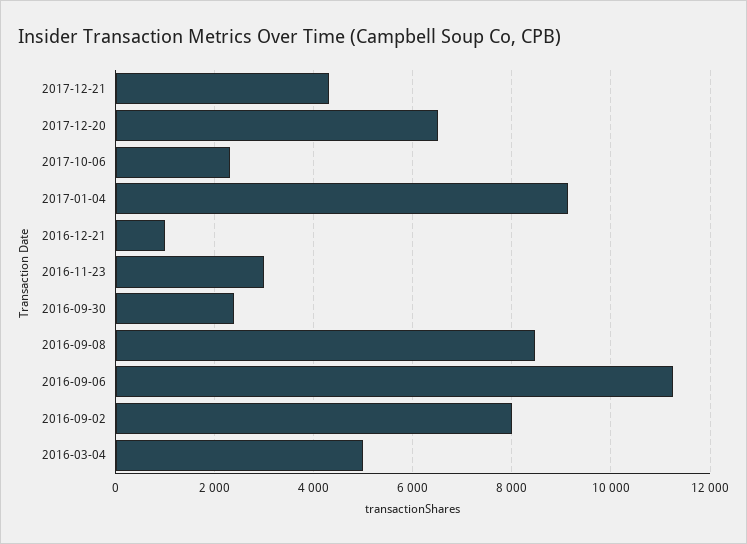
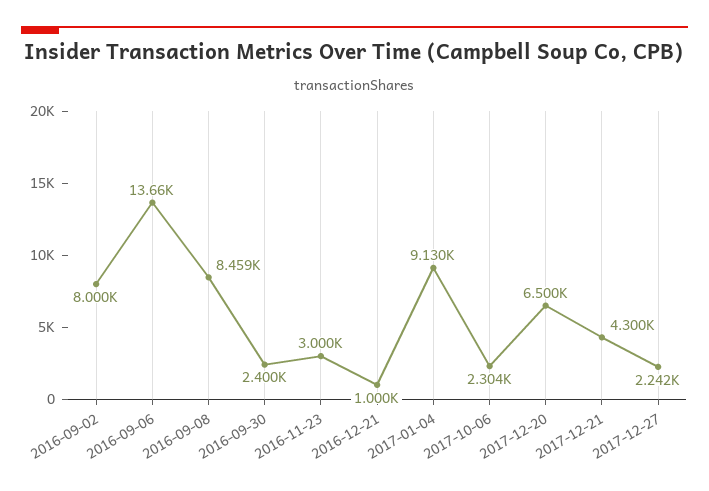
2016-09-06: 11200 -> 13660
2016-03-04: 5000 -> none
2017-12-27: none -> 2242

